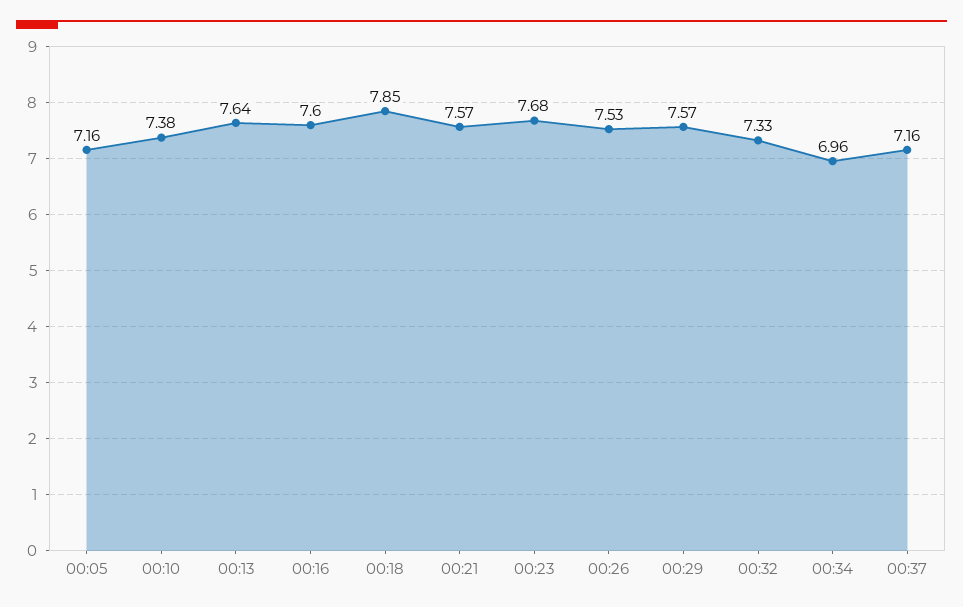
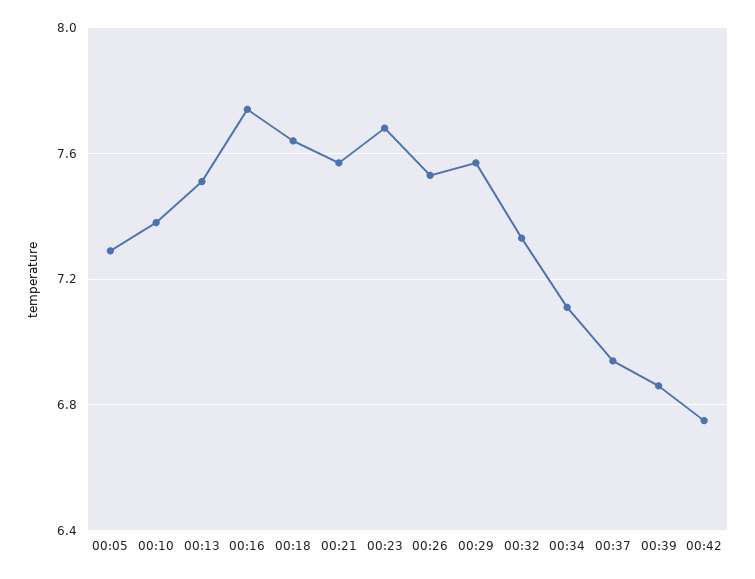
00:05: 7.16 -> 7.3
00:13: 7.64 -> 7.5
00:16: 7.6 -> 7.75
00:18: 7.85 -> 7.65
00:34: 6.96 -> 7.1
00:37: 7.16 -> 6.95
00:39: none -> 6.85
00:42: none -> 6.75

